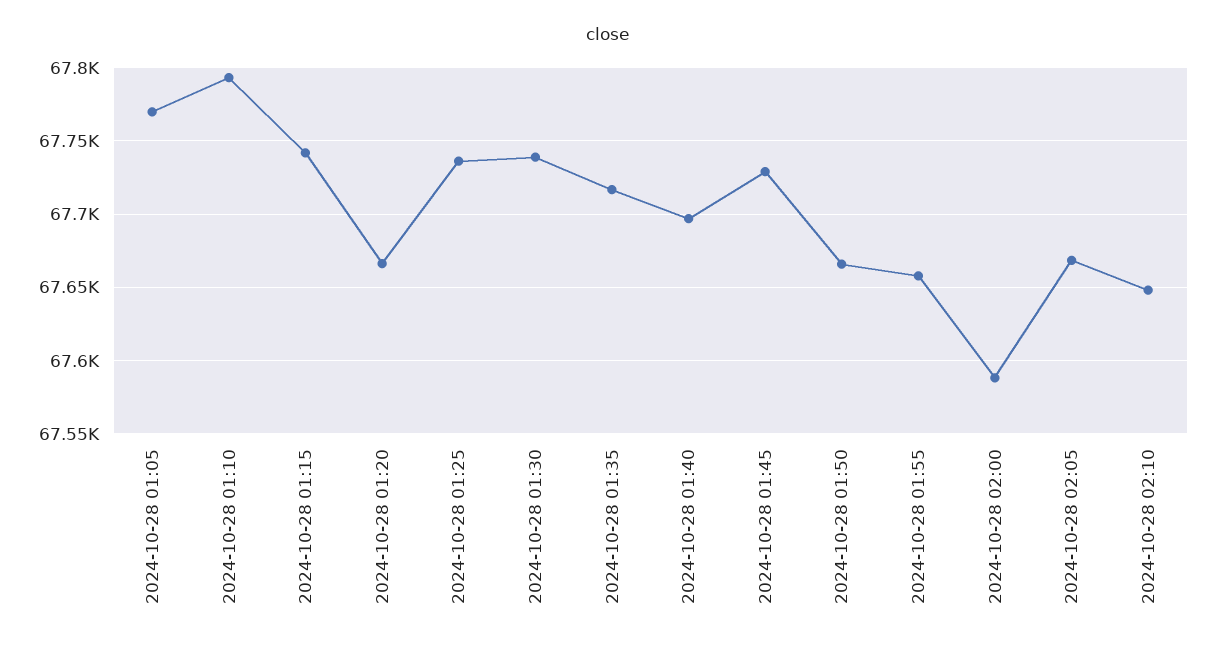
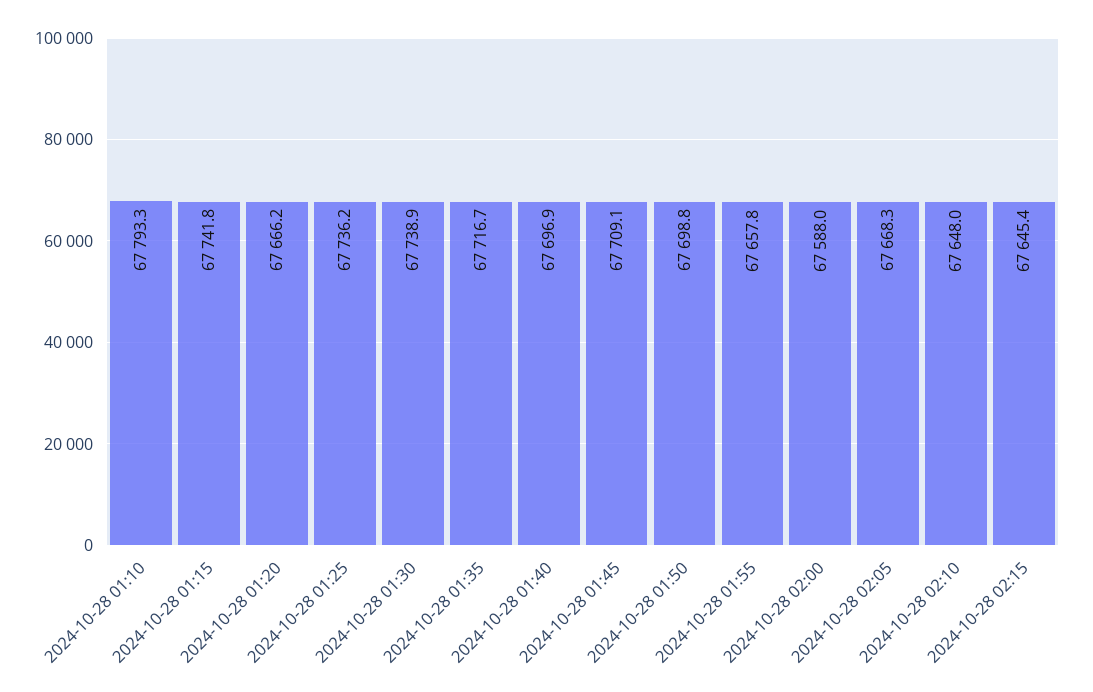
2024-10-28 01:05: 67770 -> none
2024-10-28 01:45: 67730 -> 67709.1
2024-10-28 01:50: 67665 -> 67698.8
2024-10-28 02:15: none -> 67645.4

